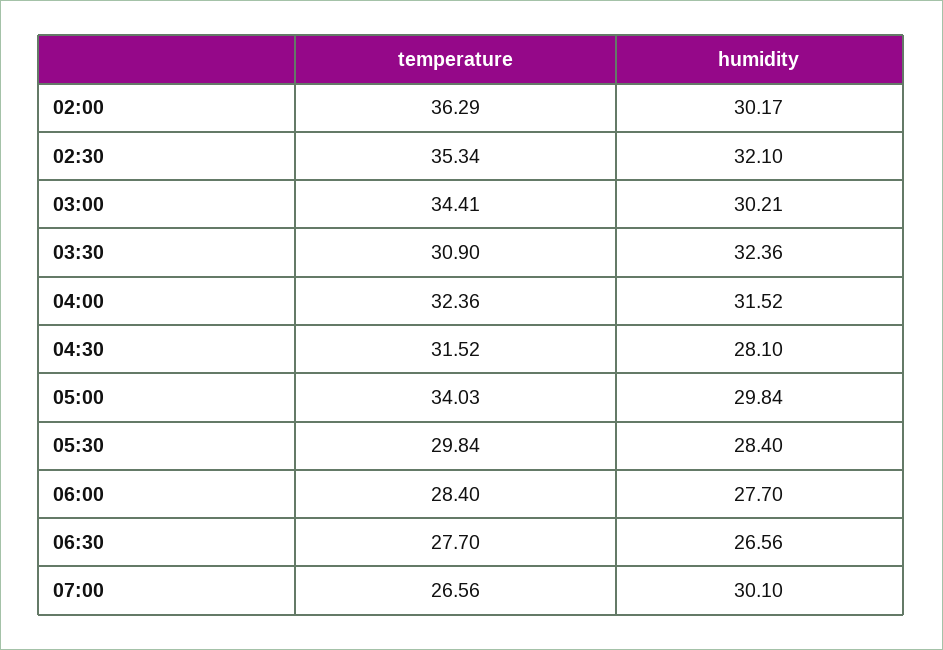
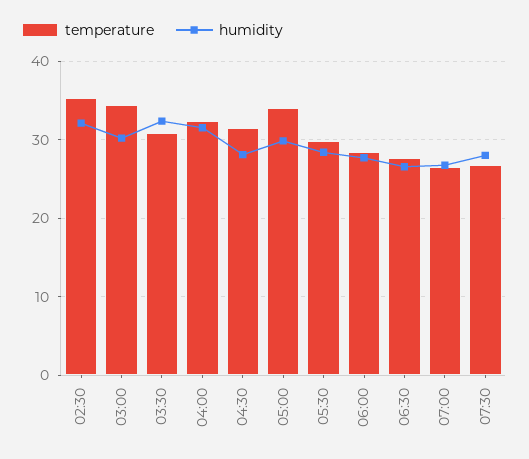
temperature, 02:00: 36.29 -> none
humidity, 02:00: 30.17 -> none
humidity, 07:00: 30.1 -> 27
temperature, 07:30: none -> 27
humidity, 07:30: none -> 28

